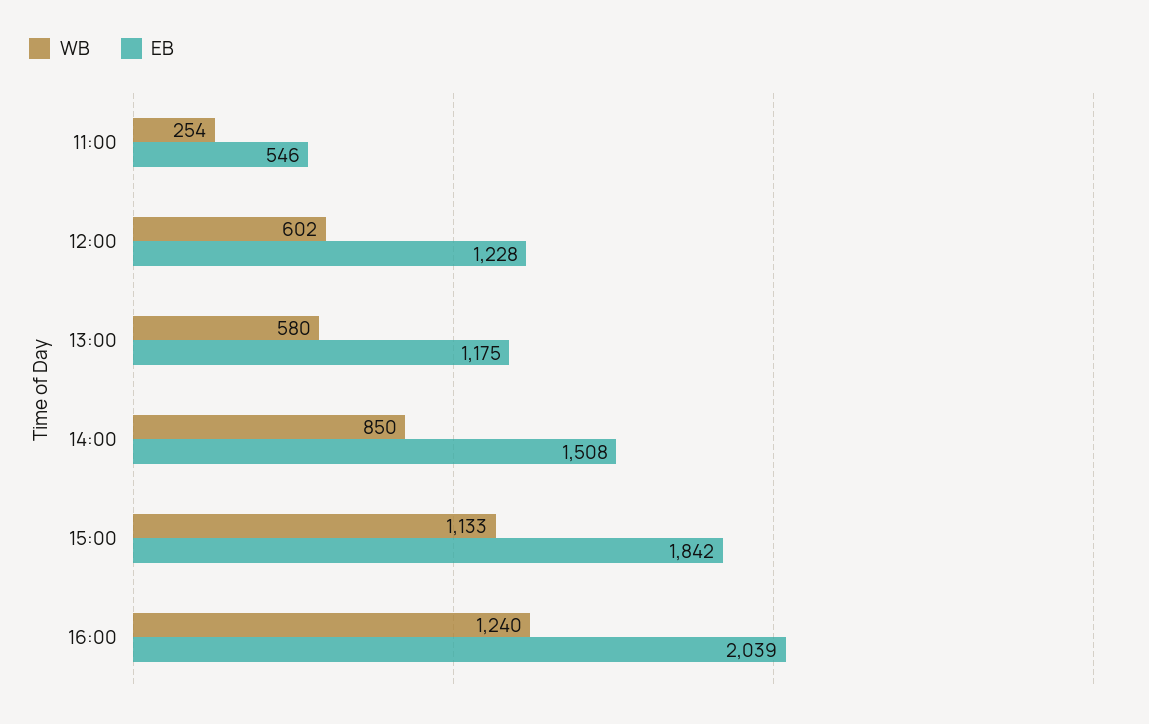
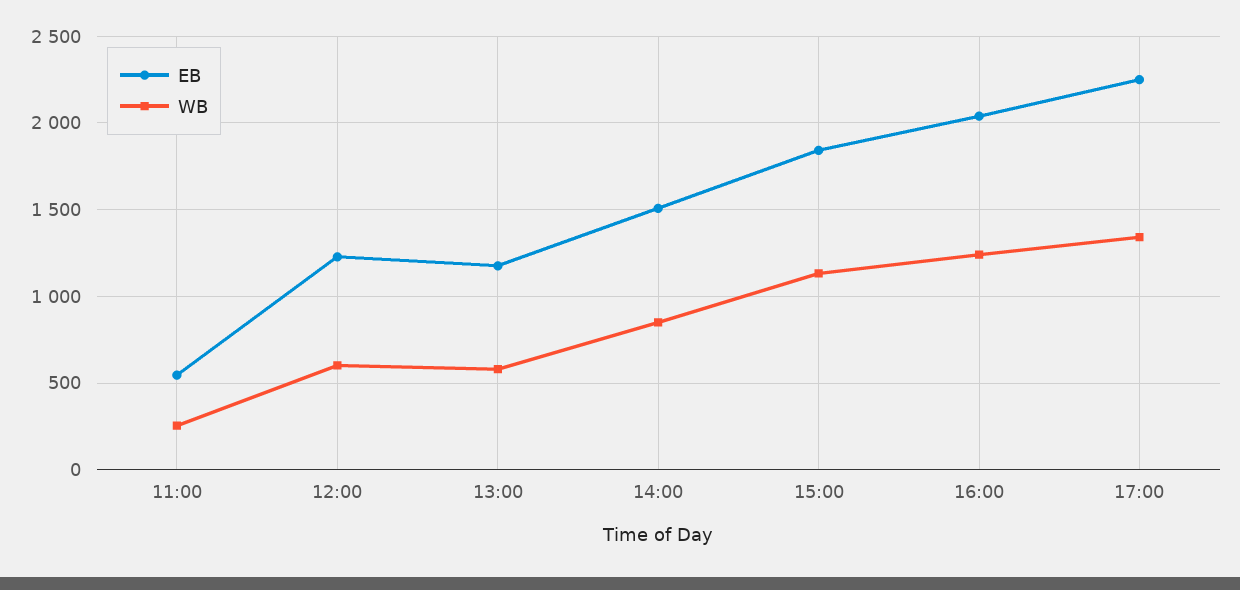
EB, 17:00: none -> 2250
WB, 17:00: none -> 1350

